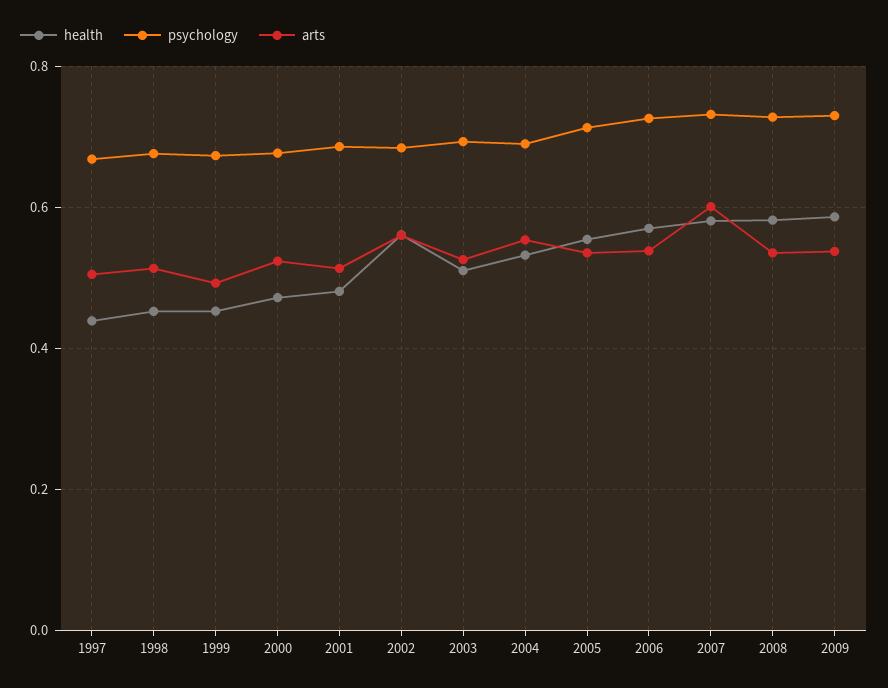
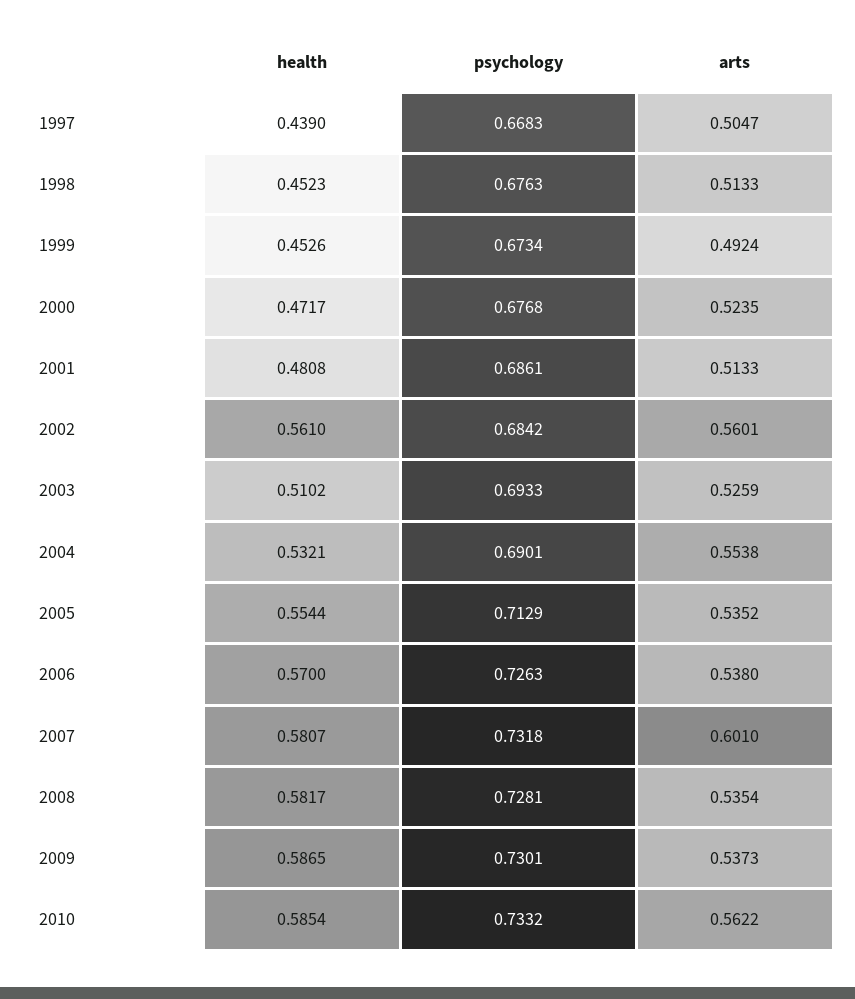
health, 2010: none -> 0.5854
psychology, 2010: none -> 0.7332
arts, 2010: none -> 0.5622

